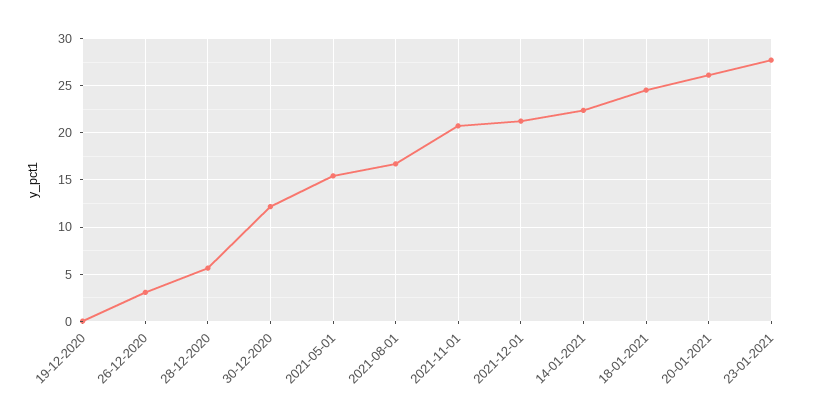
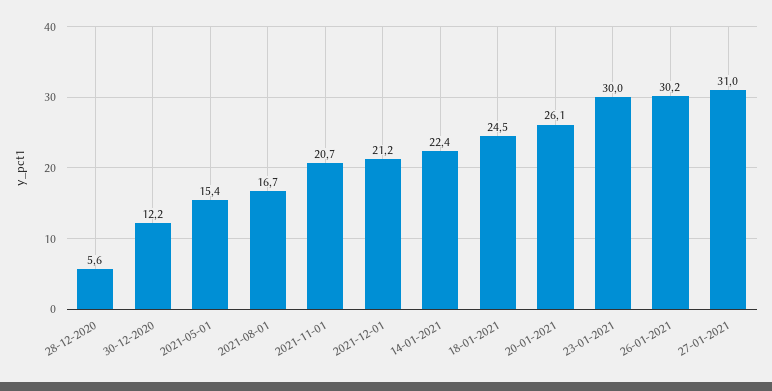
19-12-2020: 0 -> none
26-12-2020: 3 -> none
23-01-2021: 28 -> 30
26-01-2021: none -> 30.2
27-01-2021: none -> 31

